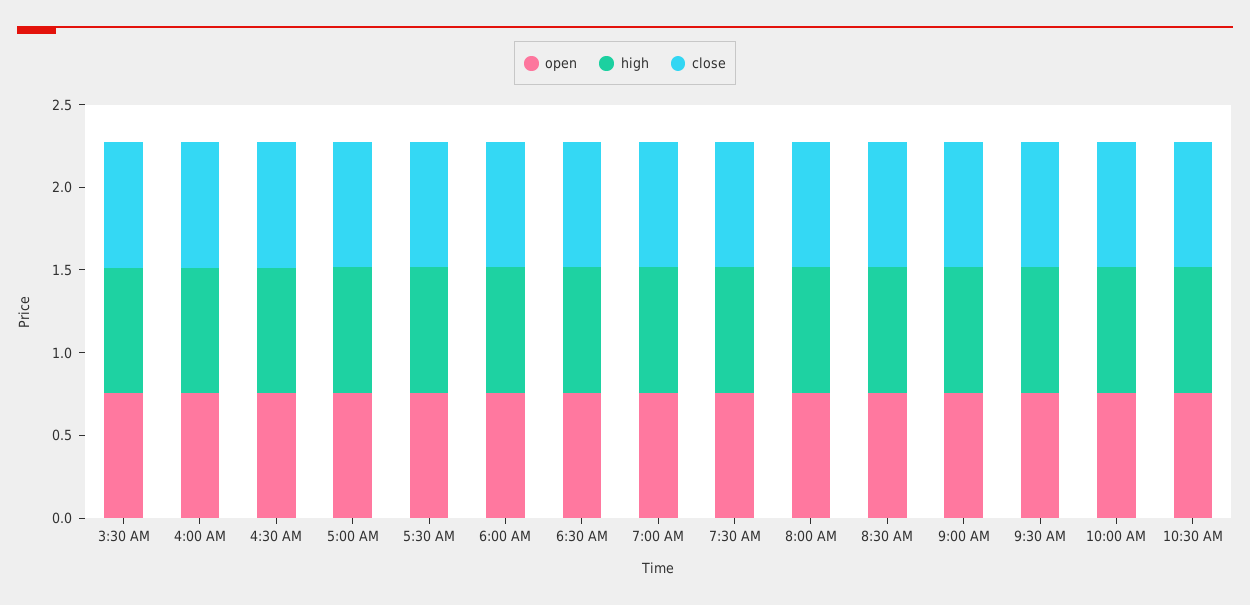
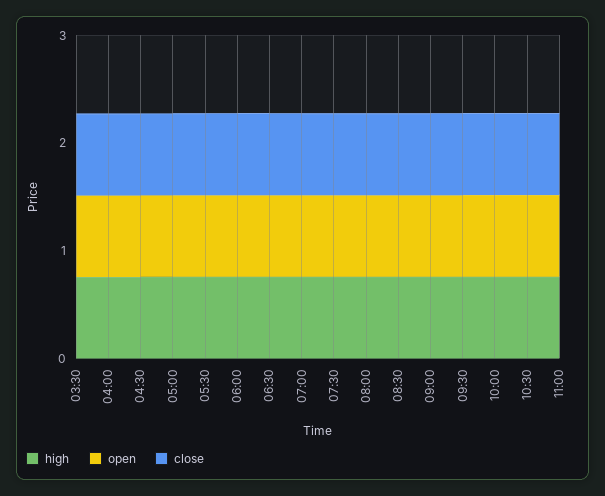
high, 11:00: none -> 0.8
open, 11:00: none -> 0.8
close, 11:00: none -> 0.8

